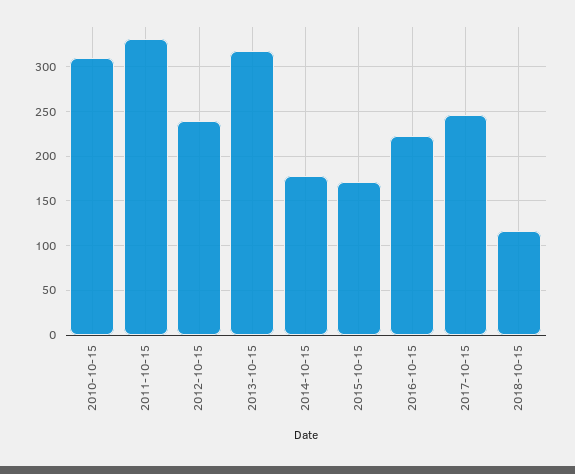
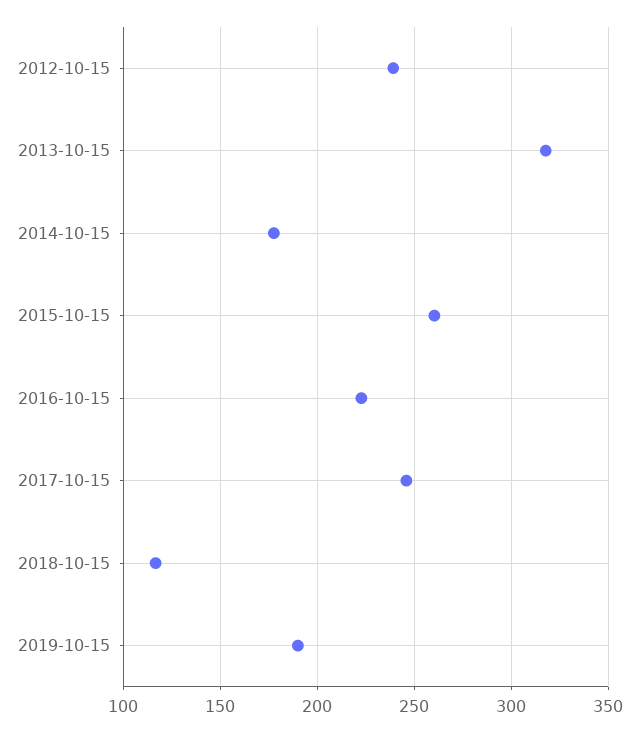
2010-10-15: 310 -> none
2011-10-15: 330 -> none
2015-10-15: 170 -> 260
2019-10-15: none -> 190

